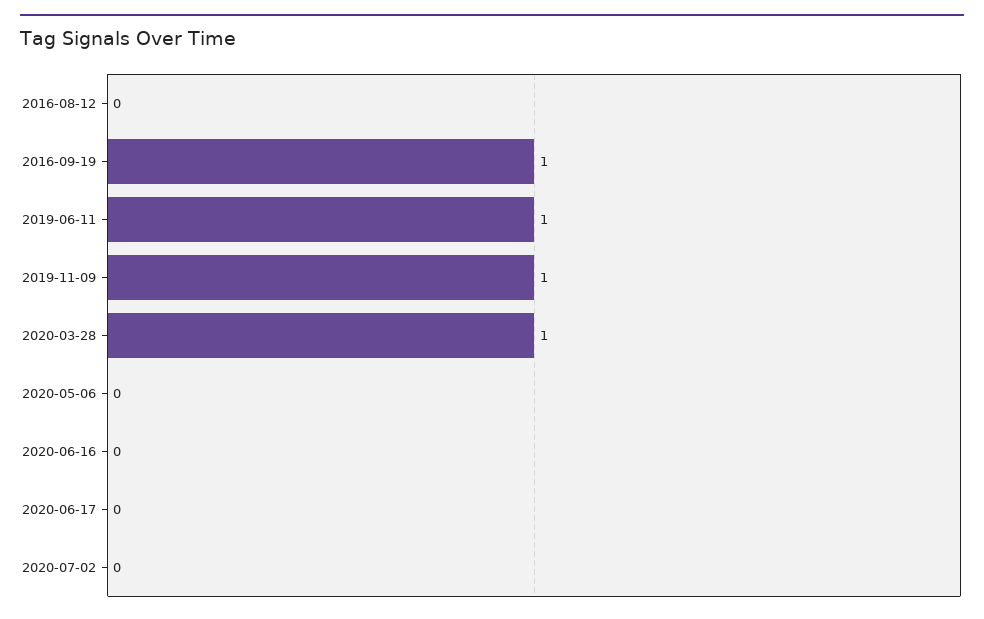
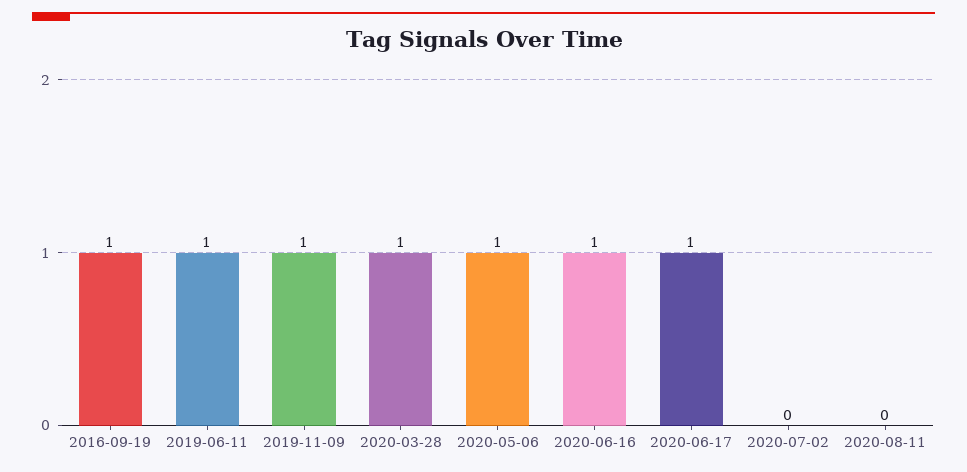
2016-08-12: 0 -> none
2020-05-06: 0 -> 1
2020-06-16: 0 -> 1
2020-06-17: 0 -> 1
2020-08-11: none -> 0

